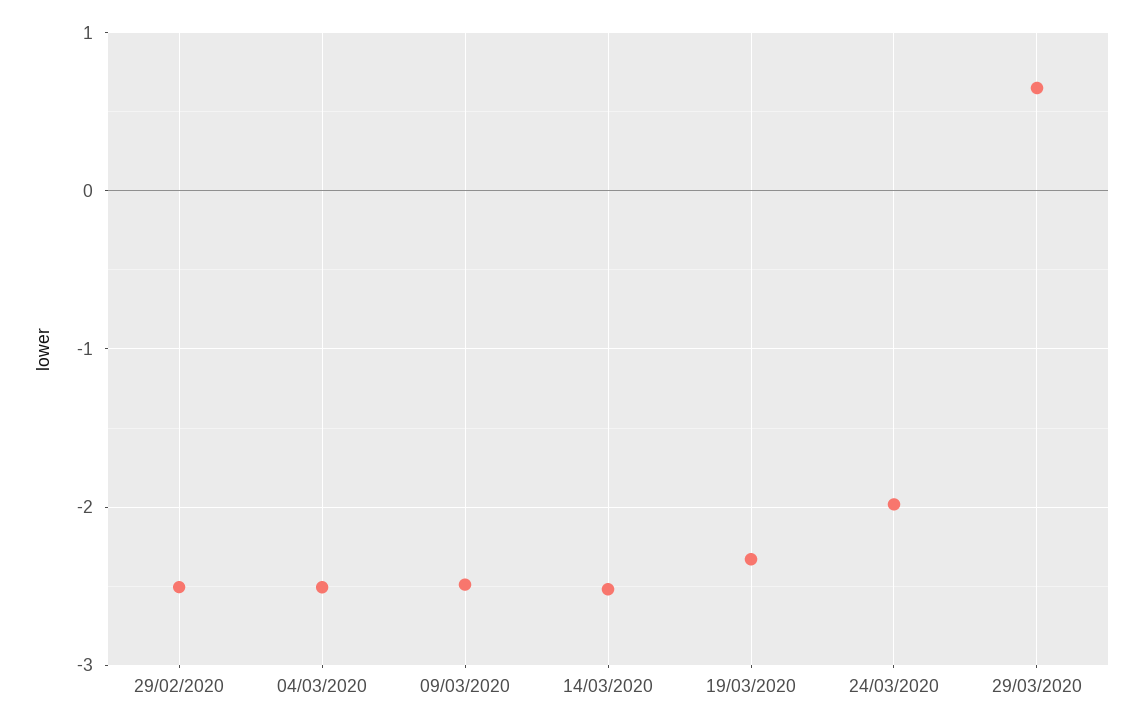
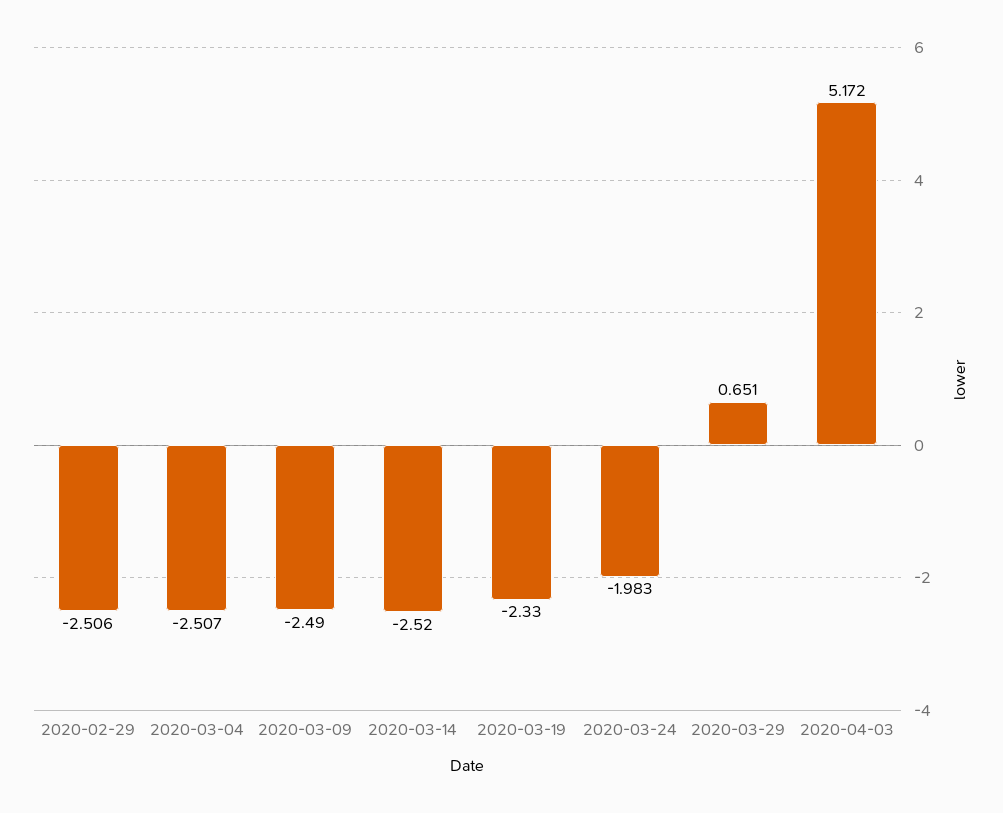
2020-04-03: none -> 5.172

